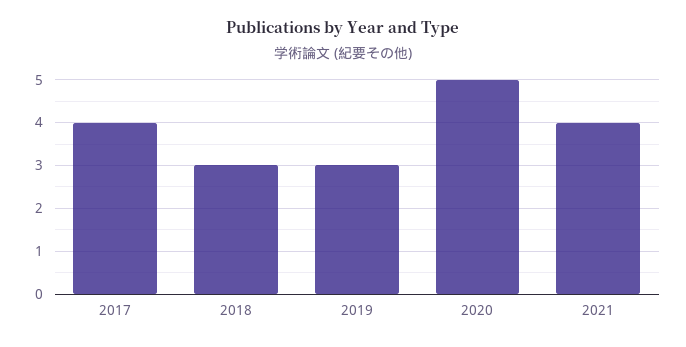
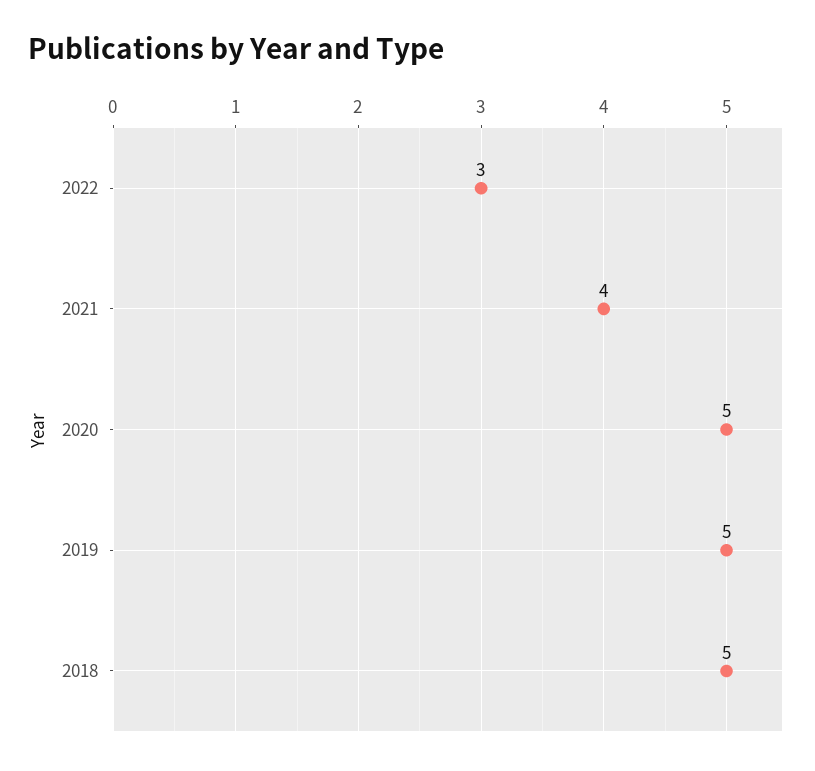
2017: 4 -> none
2018: 3 -> 5
2019: 3 -> 5
2022: none -> 3

